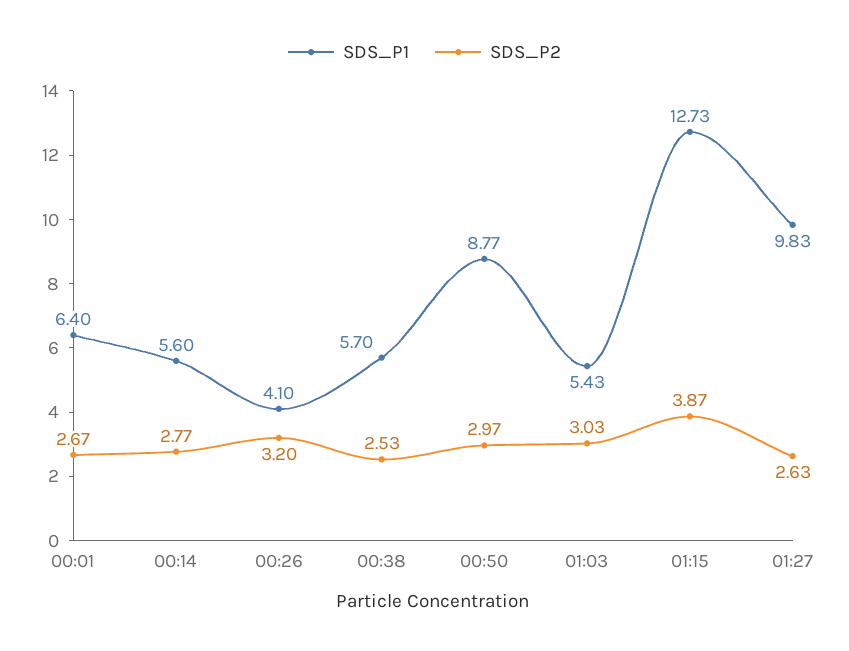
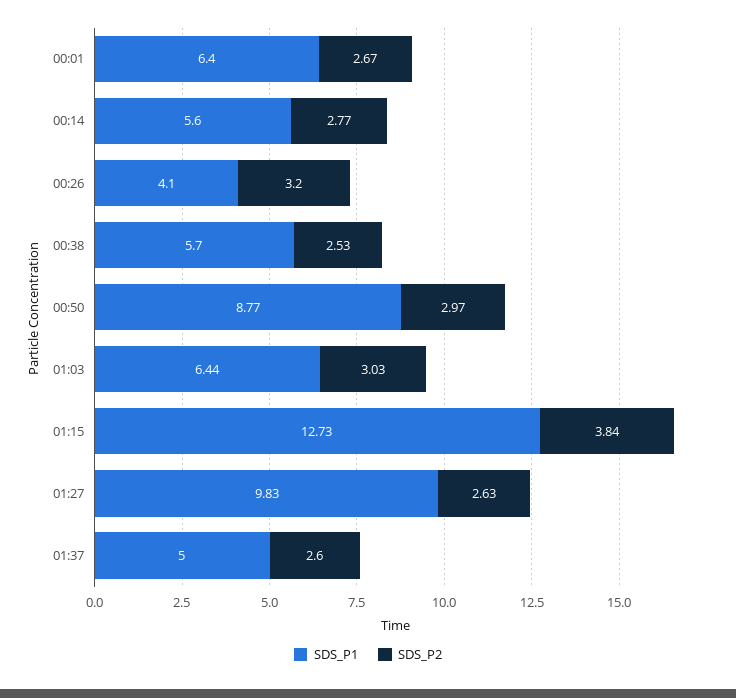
SDS_P1, 01:03: 5.43 -> 6.44
SDS_P2, 01:15: 3.87 -> 3.84
SDS_P1, 01:37: none -> 5
SDS_P2, 01:37: none -> 2.6

